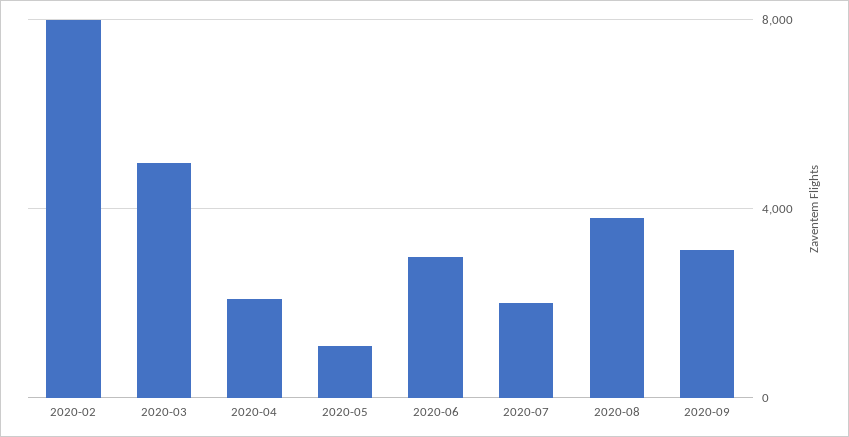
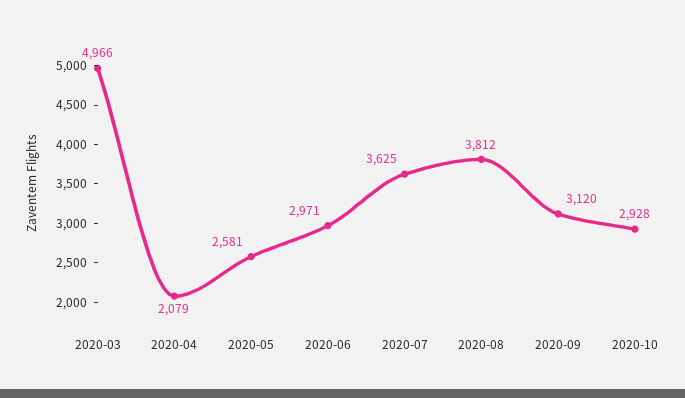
2020-02: 8000 -> none
2020-05: 1000 -> 2581
2020-07: 2000 -> 3625
2020-10: none -> 2928

